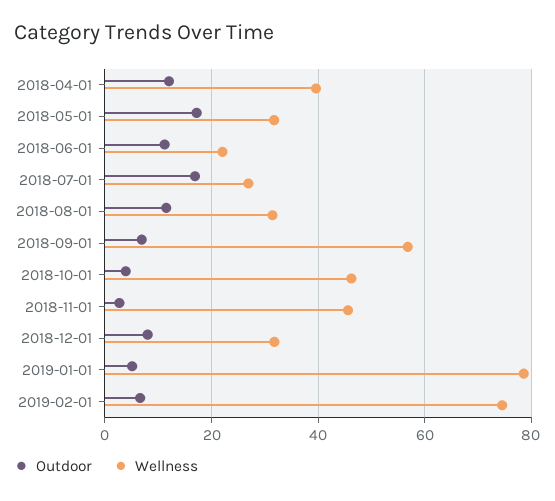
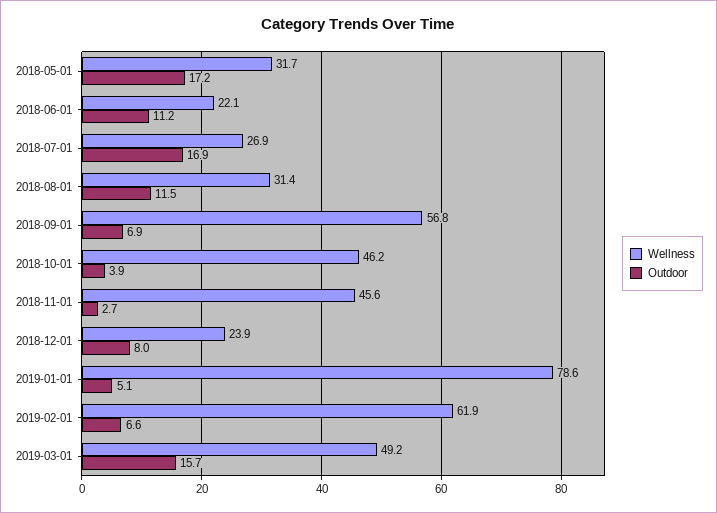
Outdoor, 2018-04-01: 12 -> none
Wellness, 2018-04-01: 40 -> none
Wellness, 2018-12-01: 32 -> 23.9
Wellness, 2019-02-01: 74 -> 61.9
Wellness, 2019-03-01: none -> 49.2
Outdoor, 2019-03-01: none -> 15.7

